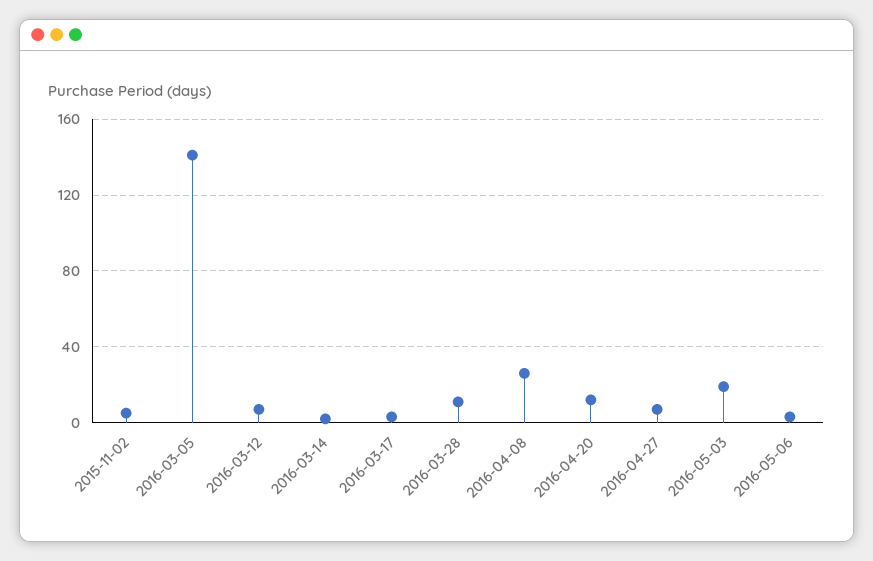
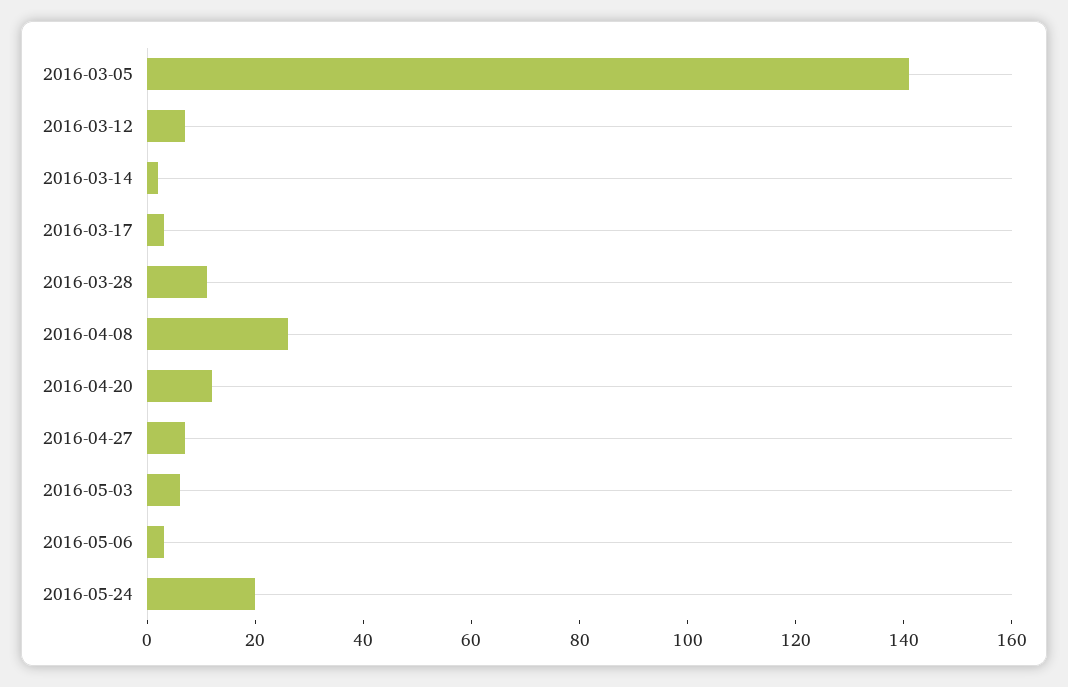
2015-11-02: 5 -> none
2016-05-03: 20 -> 5
2016-05-24: none -> 20

